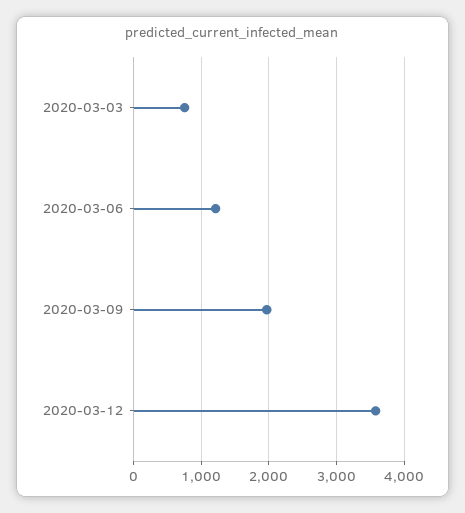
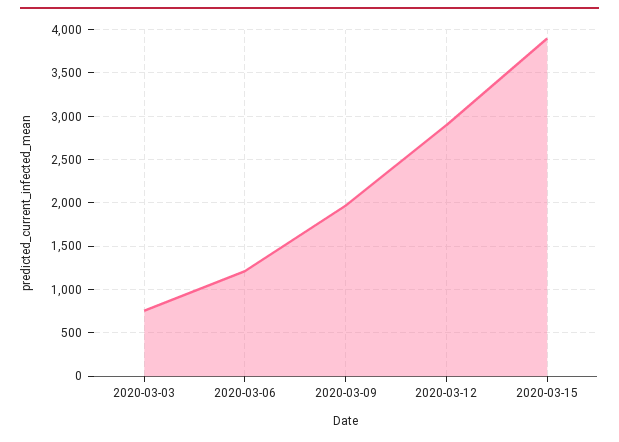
2020-03-12: 3600 -> 2900
2020-03-15: none -> 3900

